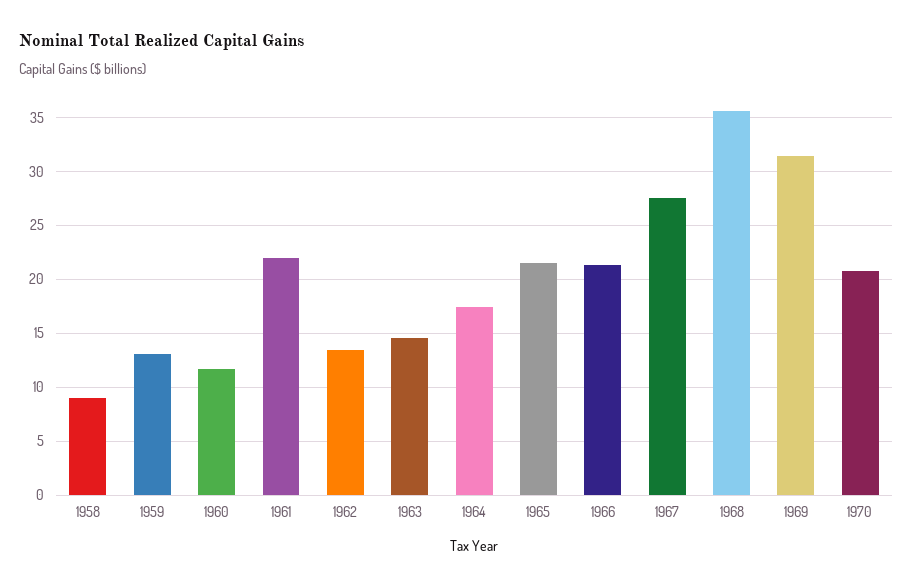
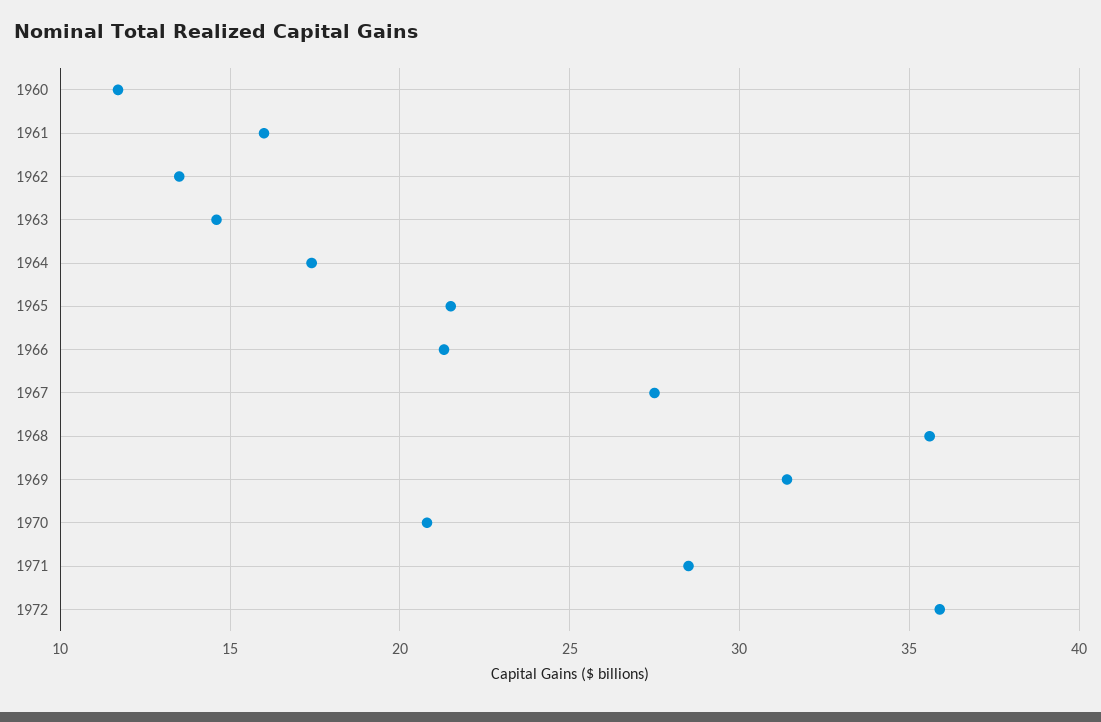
1958: 9 -> none
1959: 13 -> none
1961: 22 -> 16
1971: none -> 28.5
1972: none -> 36

